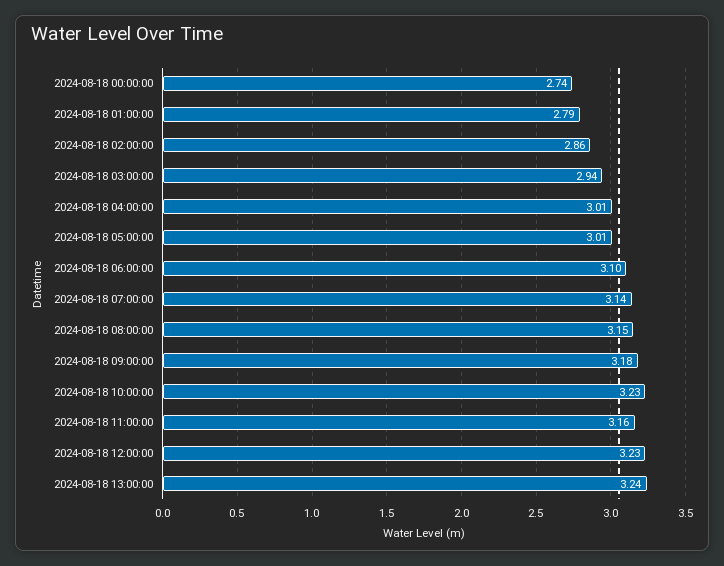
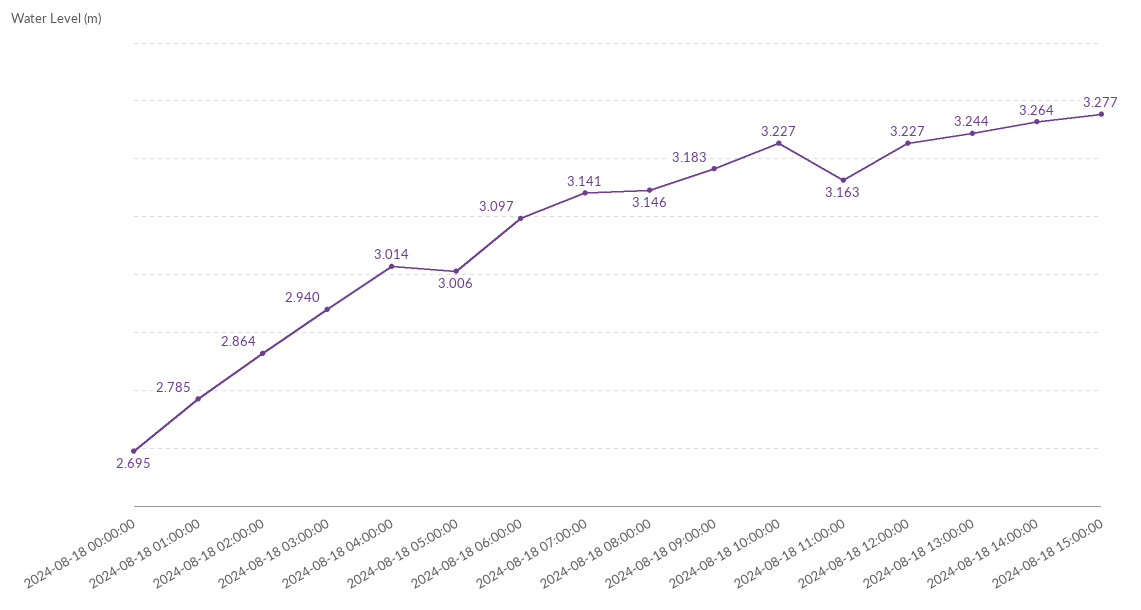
2024-08-18 00:00:00: 2.74 -> 2.695
2024-08-18 14:00:00: none -> 3.264
2024-08-18 15:00:00: none -> 3.277

